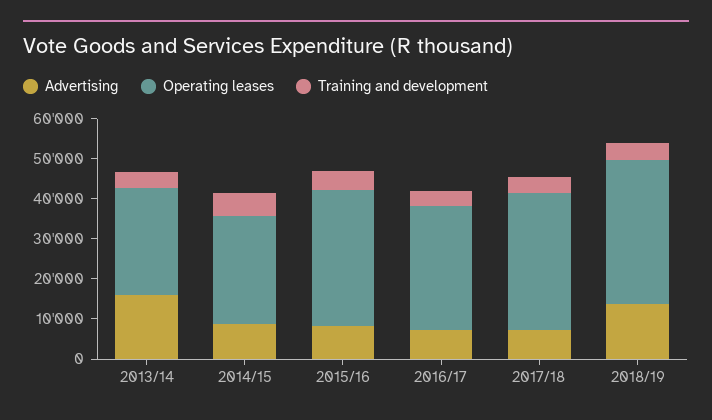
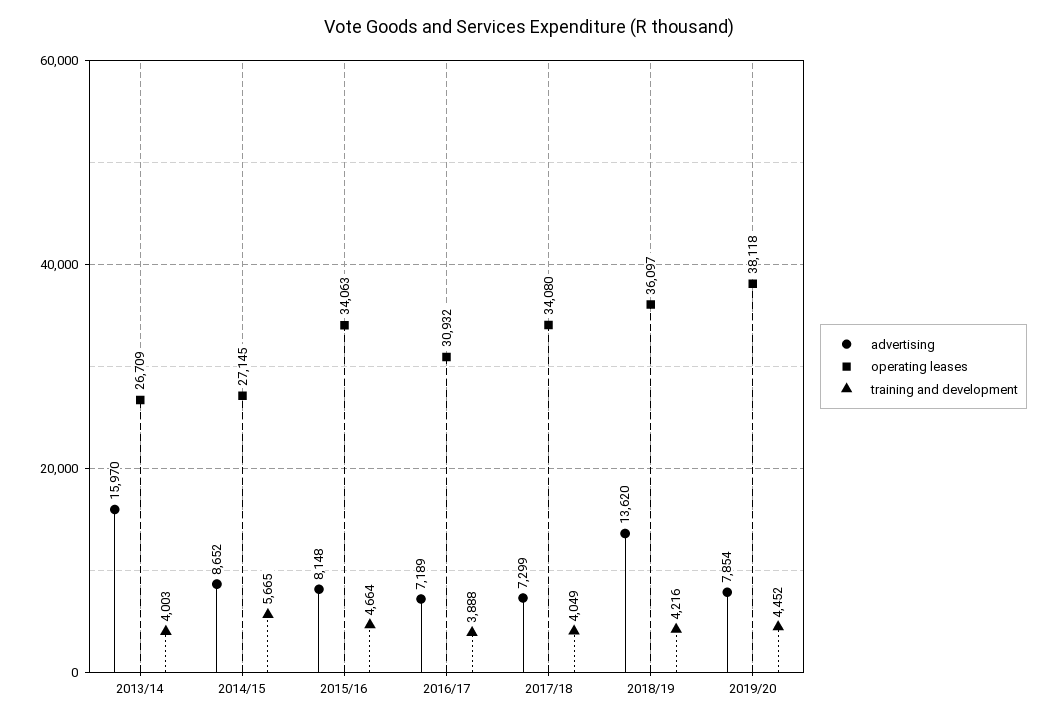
Advertising, 2019/20: none -> 7854
Operating leases, 2019/20: none -> 38118
Training and development, 2019/20: none -> 4452

